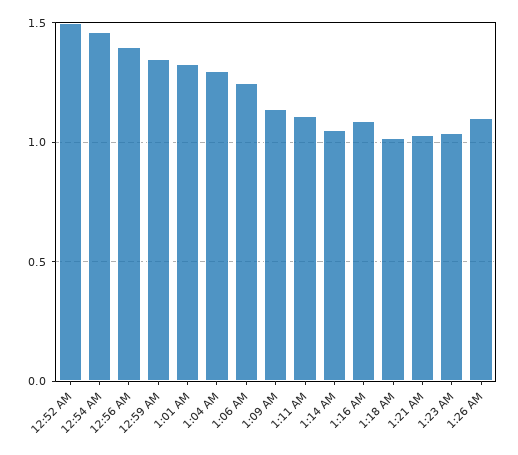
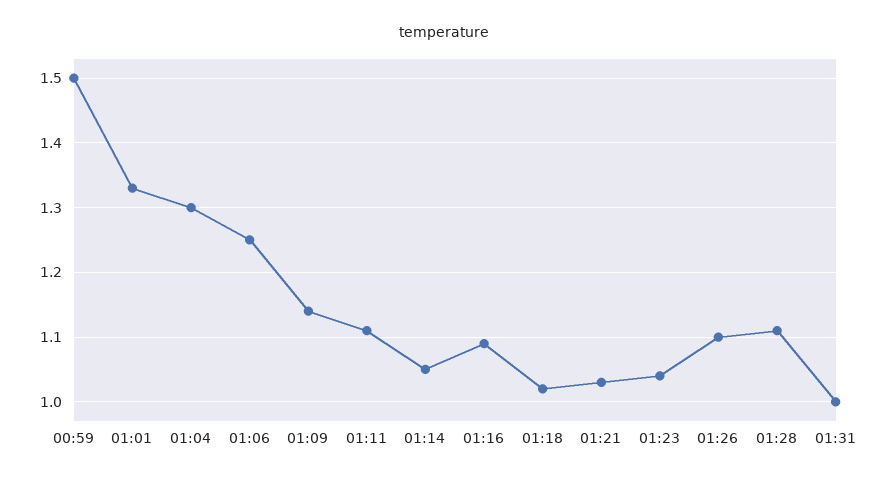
12:52 AM: 1.5 -> none
12:54 AM: 1.45 -> none
12:56 AM: 1.4 -> none
12:59 AM: 1.35 -> 1.5
01:28: none -> 1.11
01:31: none -> 1

